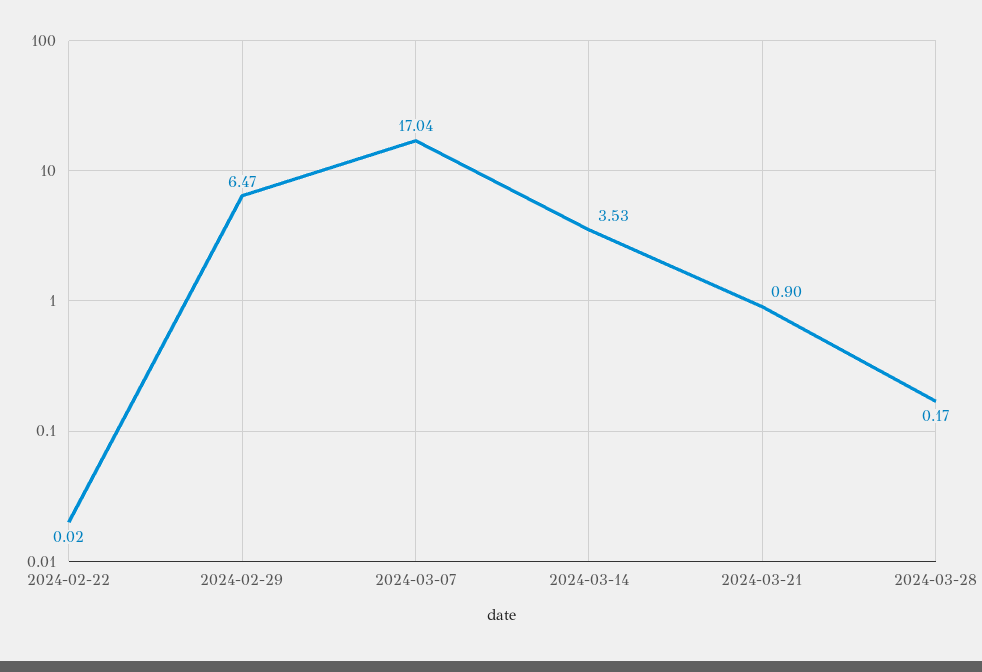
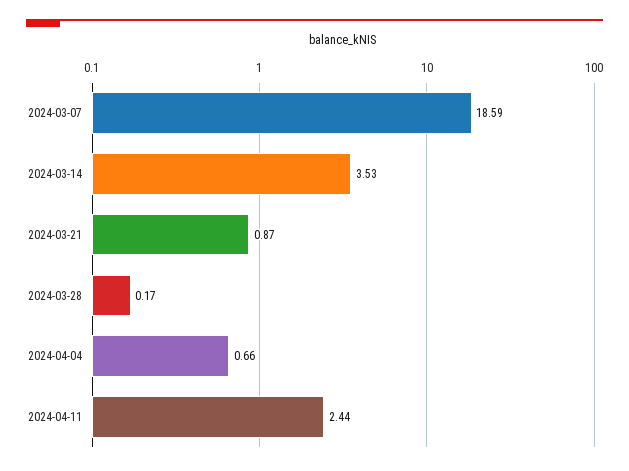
2024-02-22: 0.02 -> none
2024-02-29: 6.47 -> none
2024-03-07: 17.04 -> 18.59
2024-03-21: 0.9 -> 0.87
2024-04-04: none -> 0.66
2024-04-11: none -> 2.44

